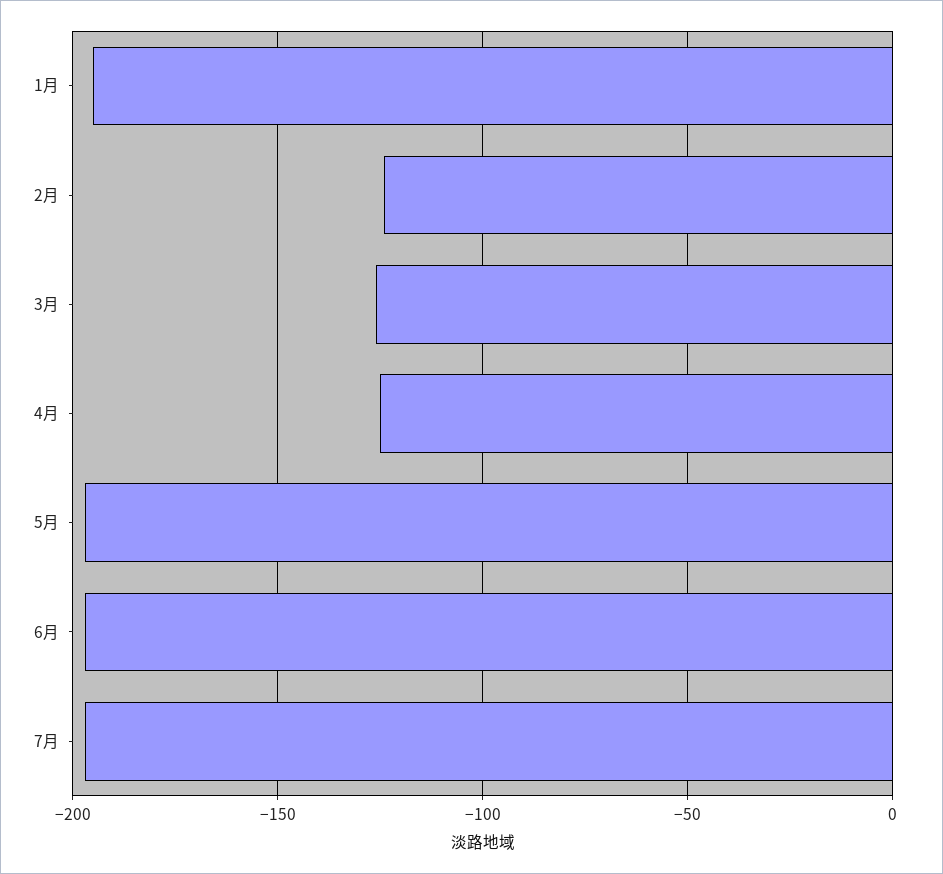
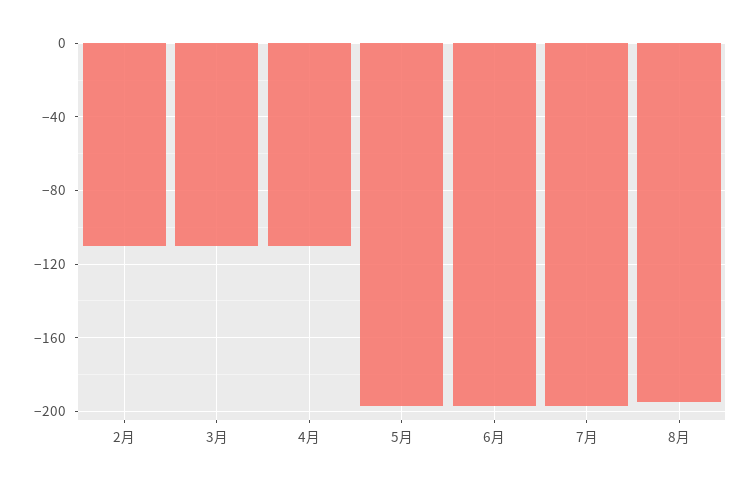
1月: -195 -> none
2月: -125 -> -110
3月: -125 -> -110
4月: -125 -> -110
8月: none -> -195

